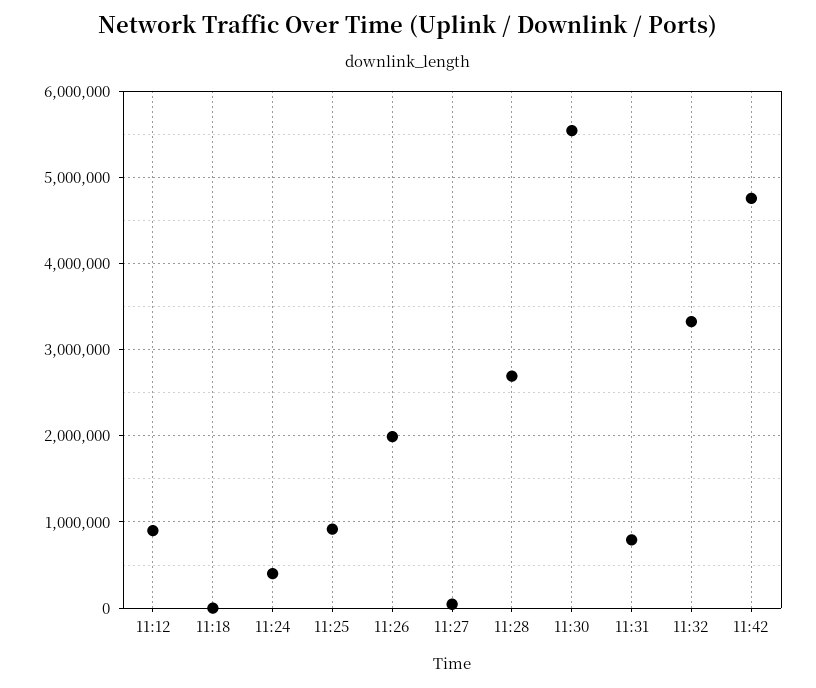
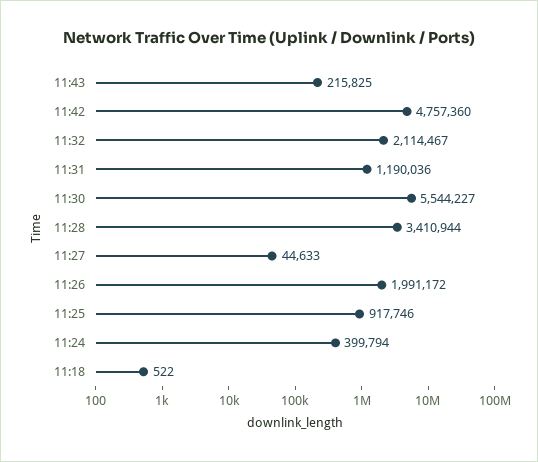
11:12: 900000 -> none
11:28: 2700000 -> 3410944
11:31: 800000 -> 1190036
11:32: 3300000 -> 2114467
11:43: none -> 215825

